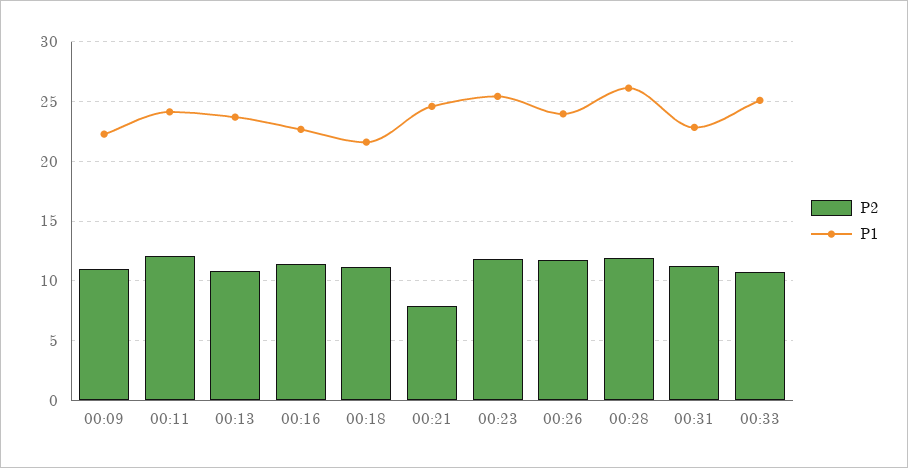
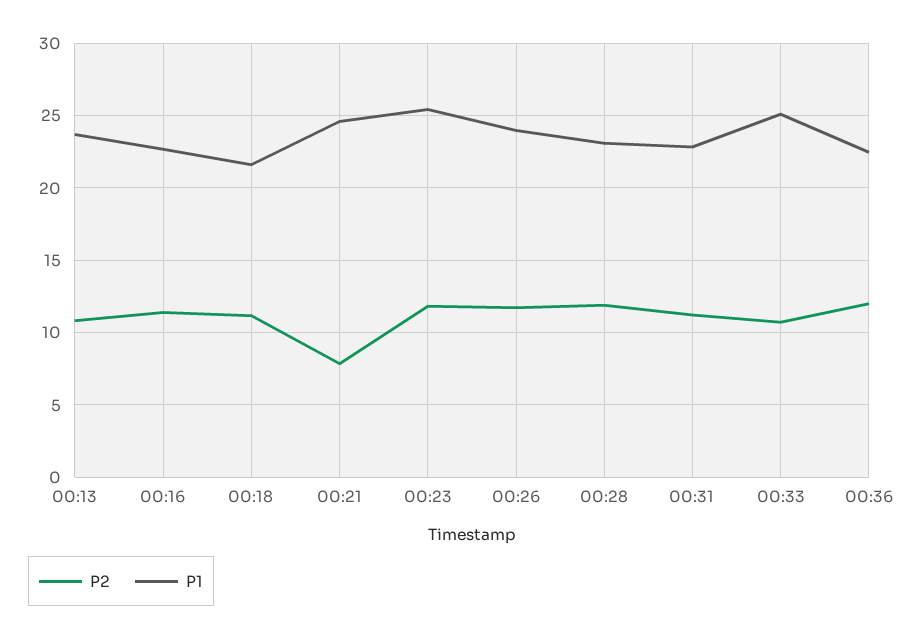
P2, 00:09: 11 -> none
P1, 00:09: 22 -> none
P2, 00:11: 12 -> none
P1, 00:11: 24 -> none
P1, 00:28: 26 -> 23
P2, 00:36: none -> 12
P1, 00:36: none -> 22.5

